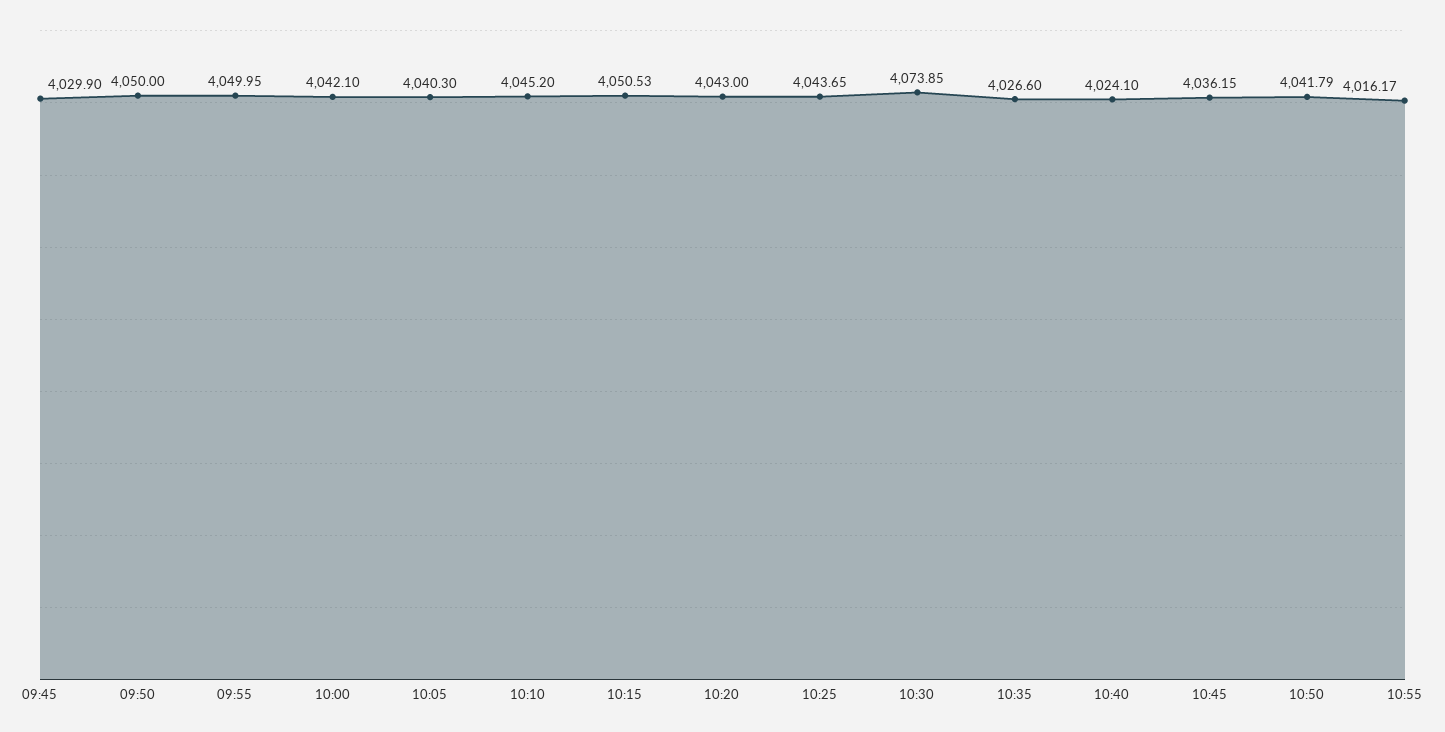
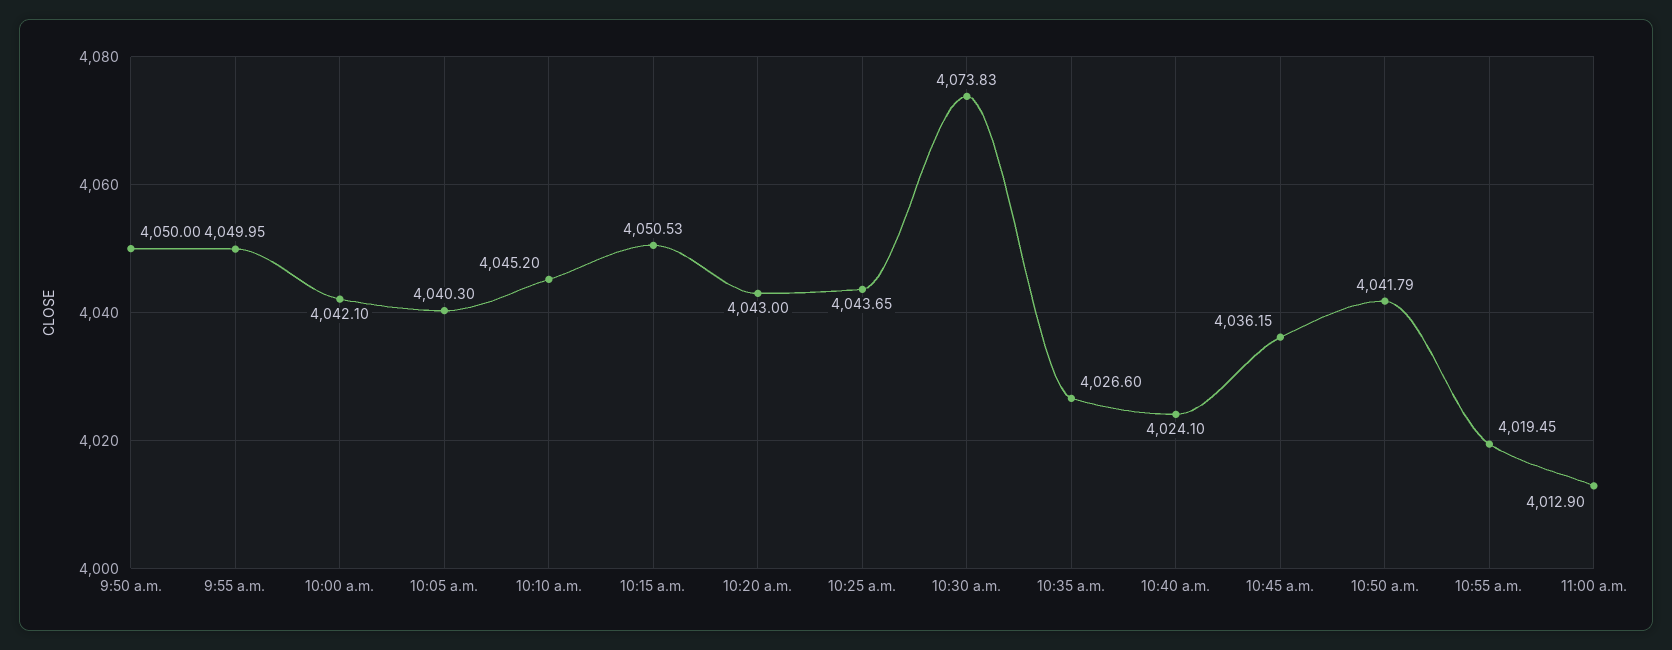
09:45: 4029.9 -> none
10:30: 4073.85 -> 4073.83
10:55: 4016.17 -> 4019.45
11:00 a.m.: none -> 4012.9

